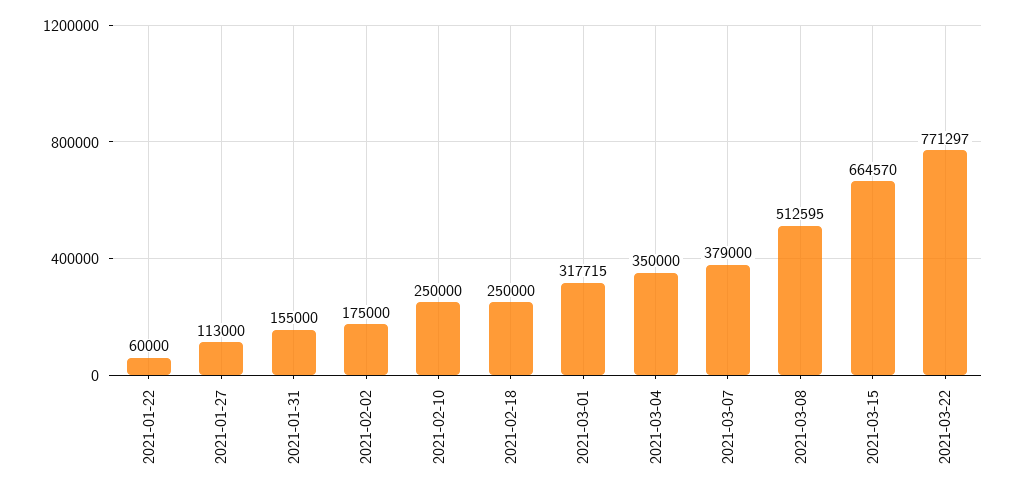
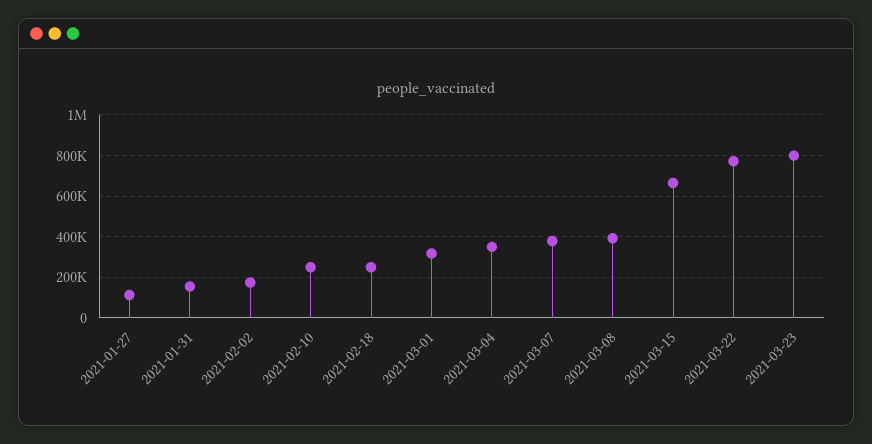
2021-01-22: 60000 -> none
2021-03-08: 512595 -> 400000
2021-03-23: none -> 800000

